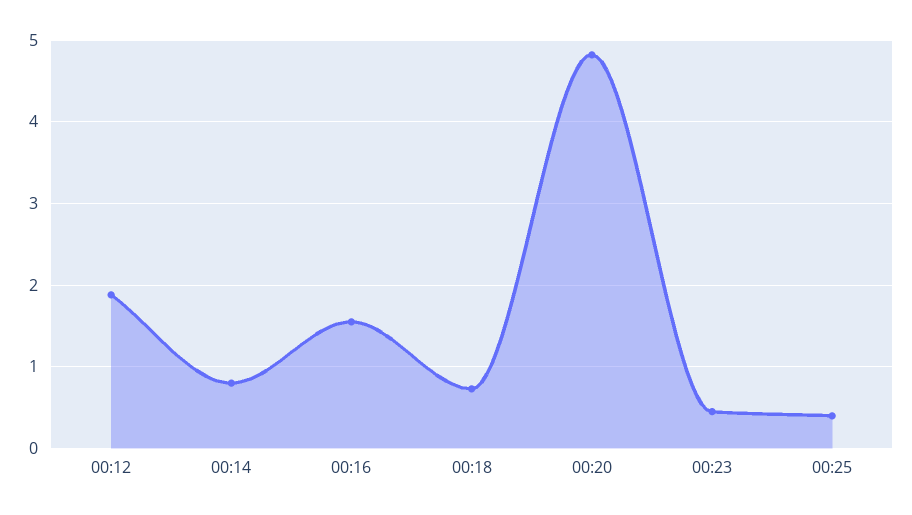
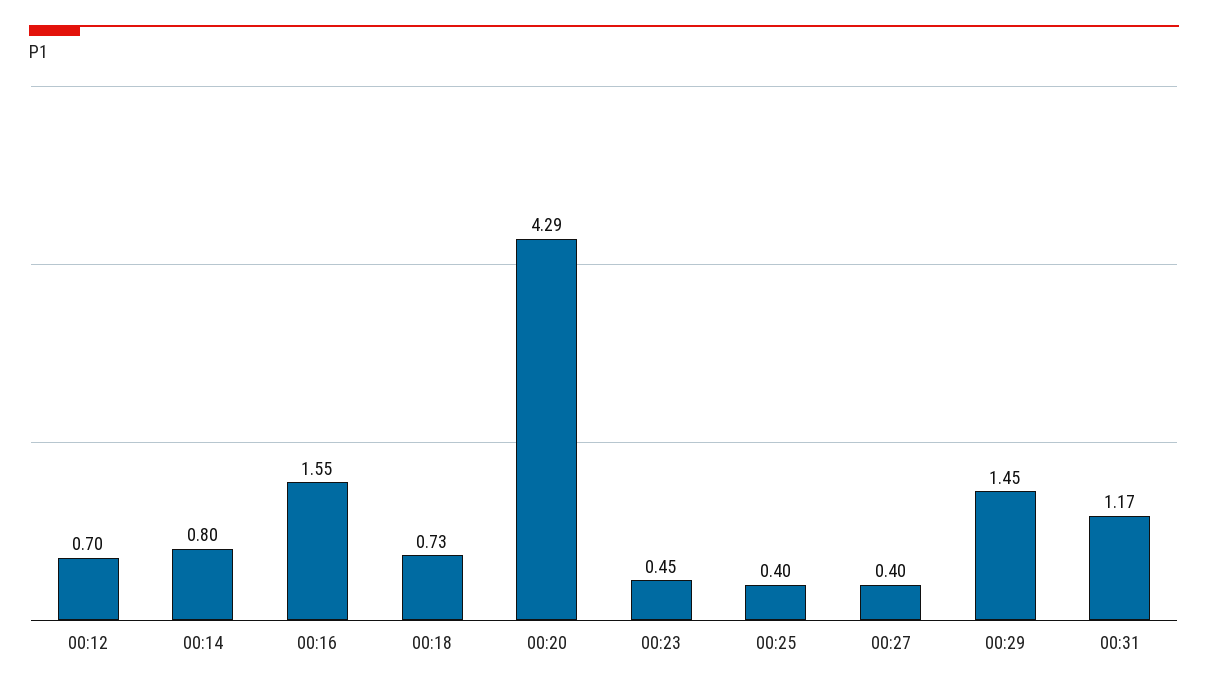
00:12: 1.9 -> 0.7
00:20: 4.8 -> 4.29
00:27: none -> 0.4
00:29: none -> 1.45
00:31: none -> 1.17

